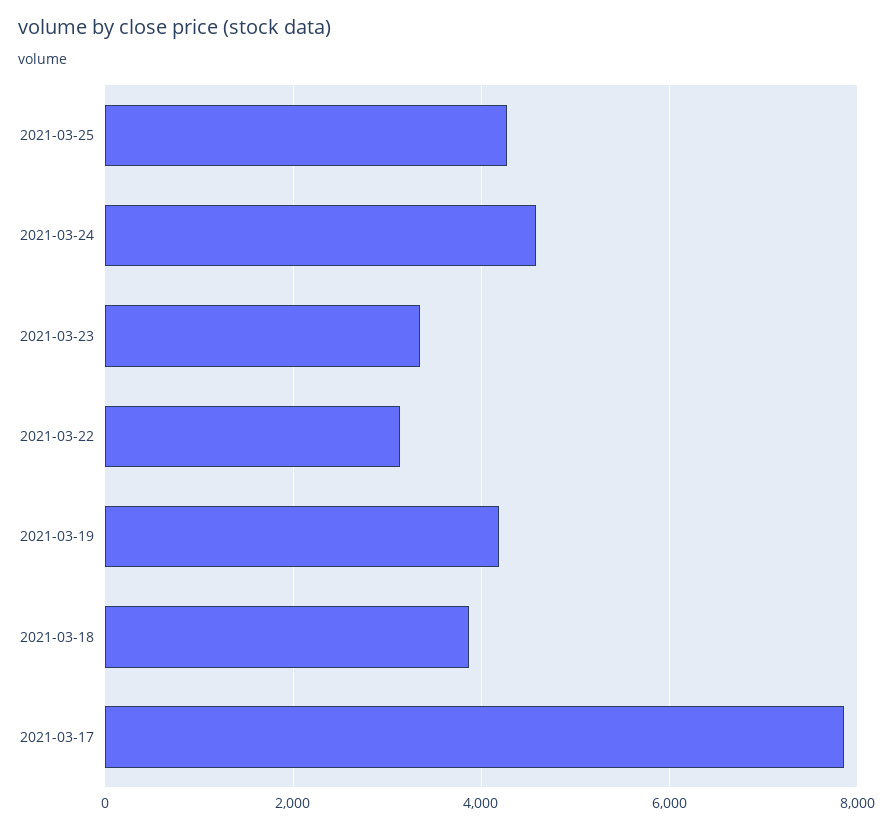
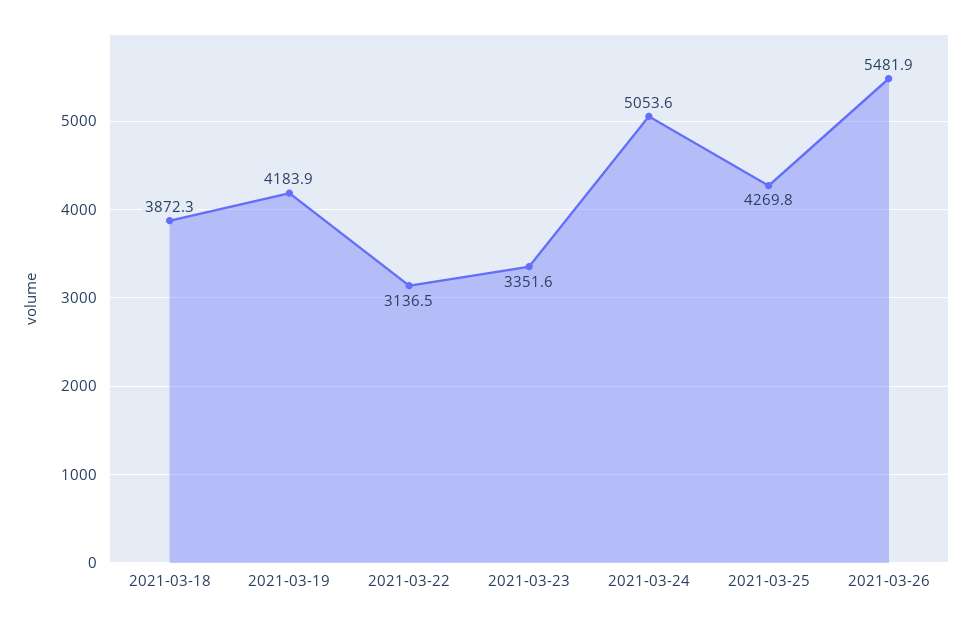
2021-03-24: 4600 -> 5053.6
2021-03-17: 7800 -> none
2021-03-26: none -> 5481.9

